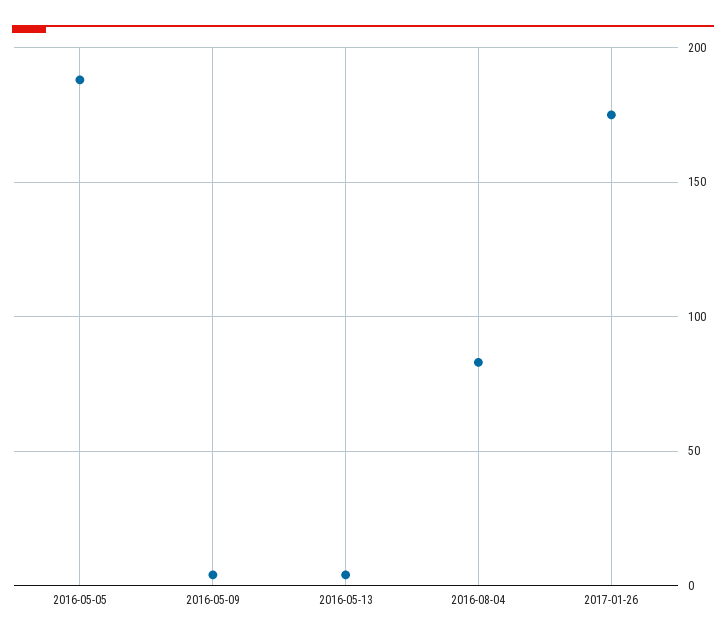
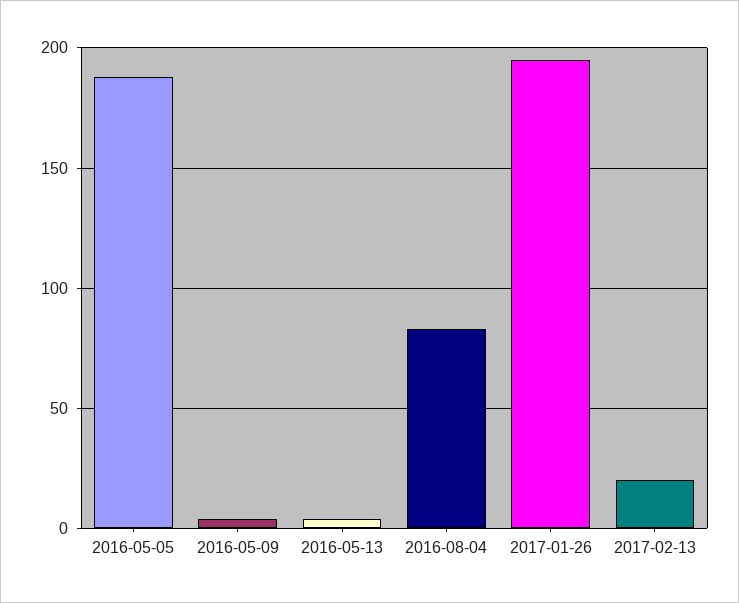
2017-01-26: 175 -> 195
2017-02-13: none -> 20

